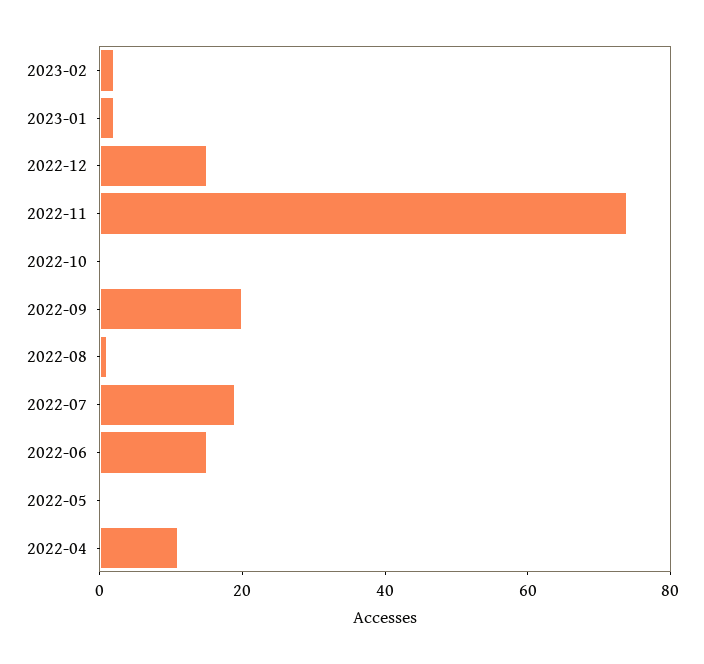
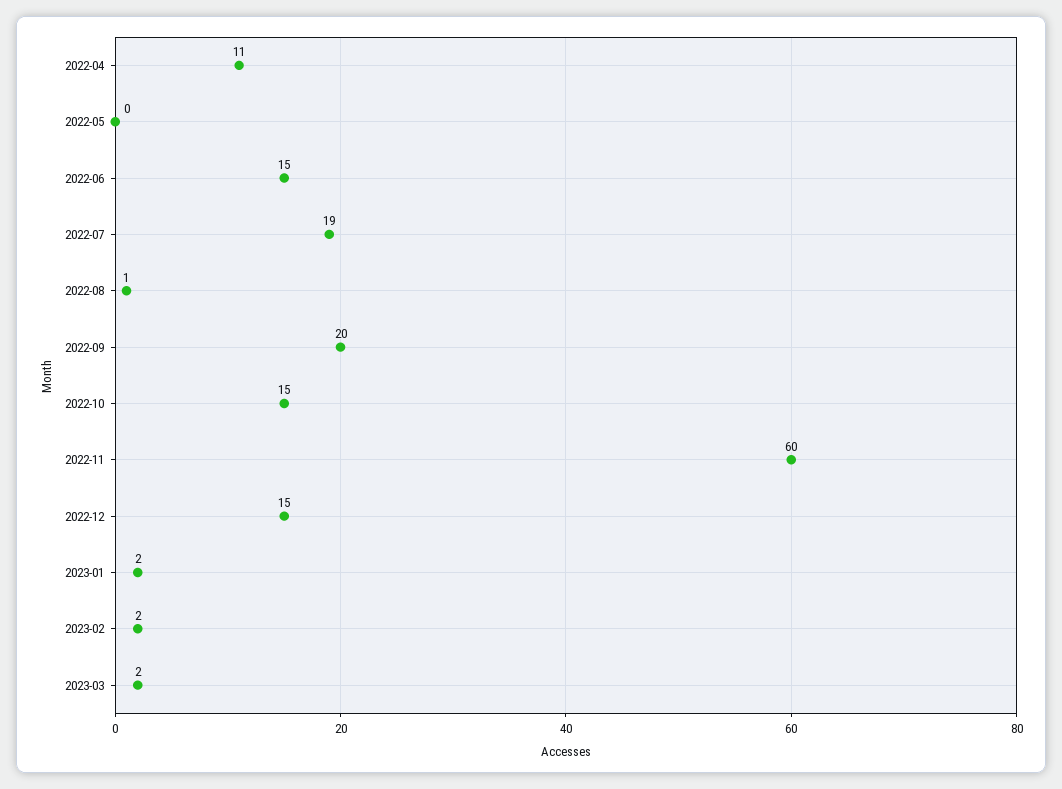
2022-11: 75 -> 60
2022-10: 0 -> 15
2023-03: none -> 2

